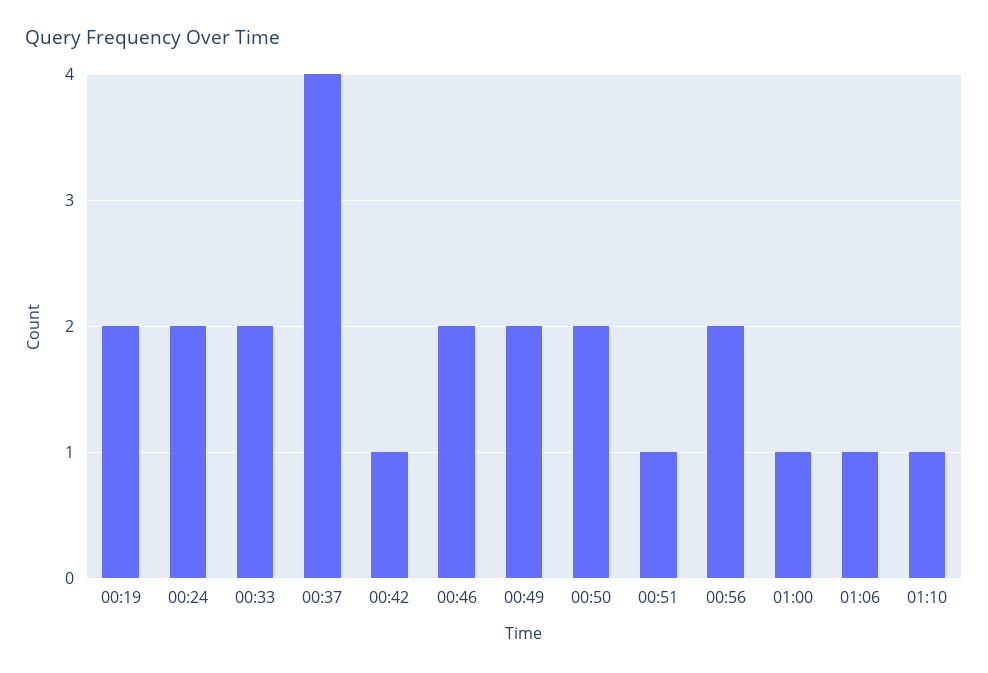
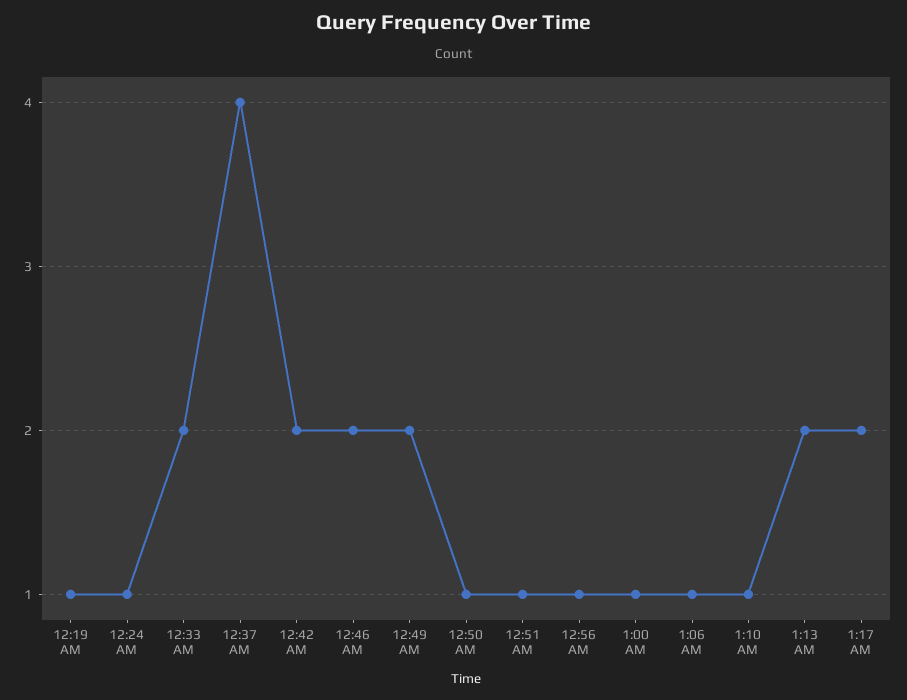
00:19: 2 -> 1
00:24: 2 -> 1
00:42: 1 -> 2
00:50: 2 -> 1
00:56: 2 -> 1
1:13 AM: none -> 2
1:17 AM: none -> 2

